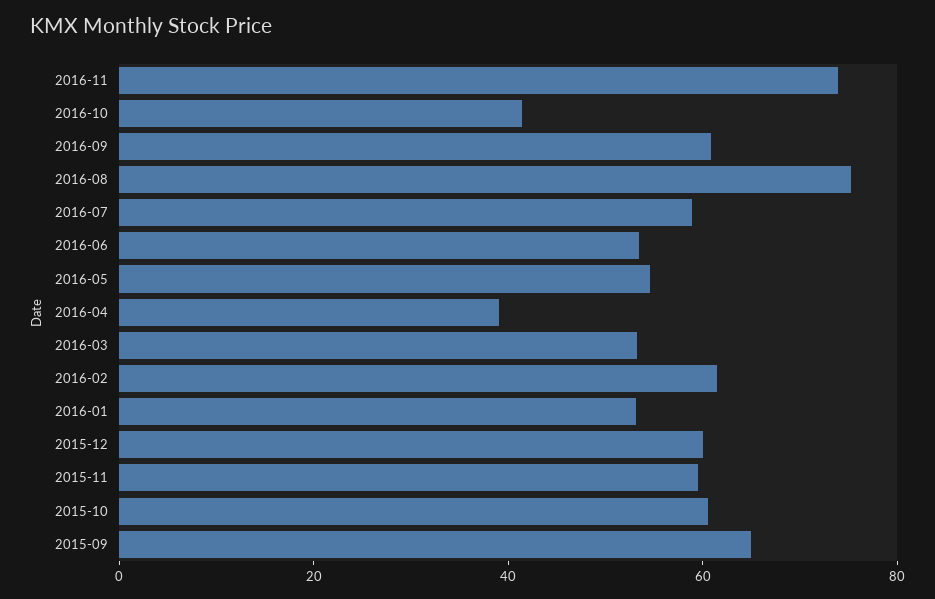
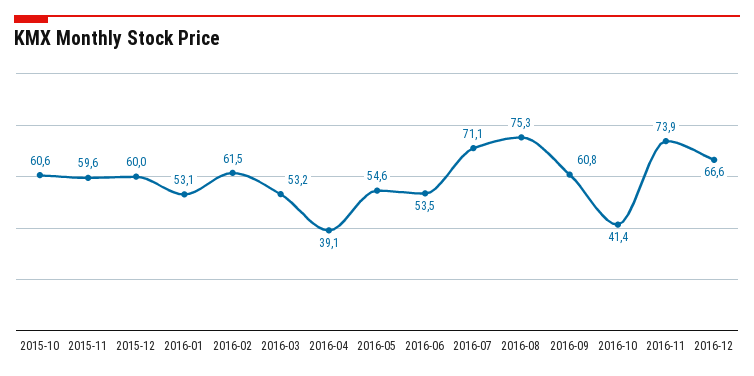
2016-07: 60 -> 71.1
2015-09: 65 -> none
2016-12: none -> 66.6

